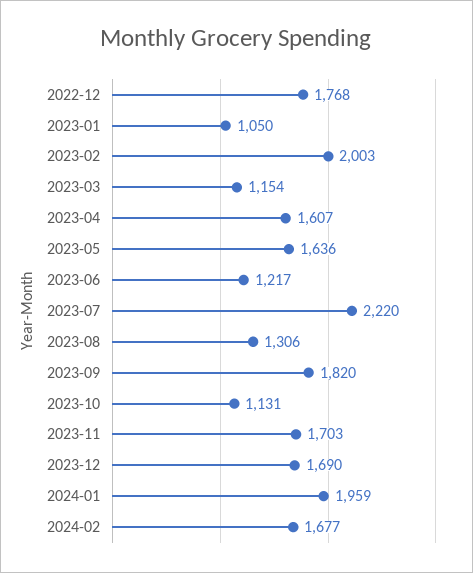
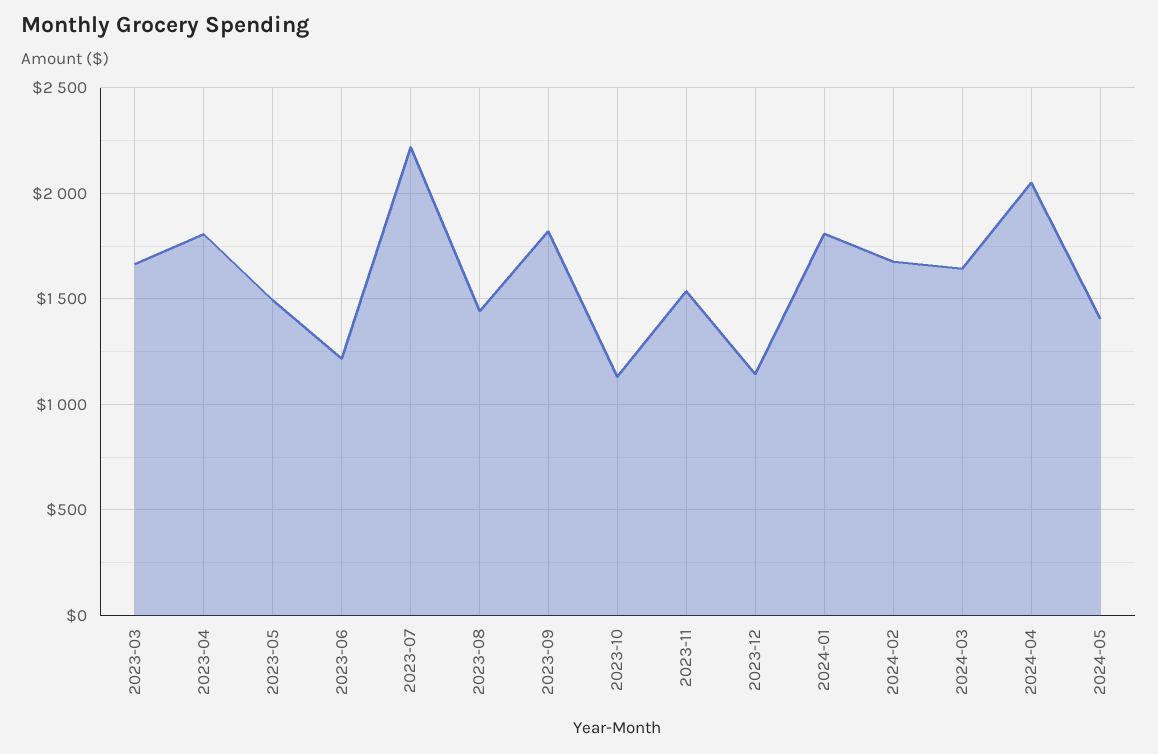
2022-12: 1768 -> none
2023-01: 1050 -> none
2023-02: 2003 -> none
2023-03: 1154 -> 1650
2023-04: 1607 -> 1800
2023-05: 1636 -> 1500
2023-08: 1306 -> 1450
2023-11: 1703 -> 1550
2023-12: 1690 -> 1150
2024-01: 1959 -> 1800
2024-03: none -> 1650
2024-04: none -> 2050
2024-05: none -> 1400

